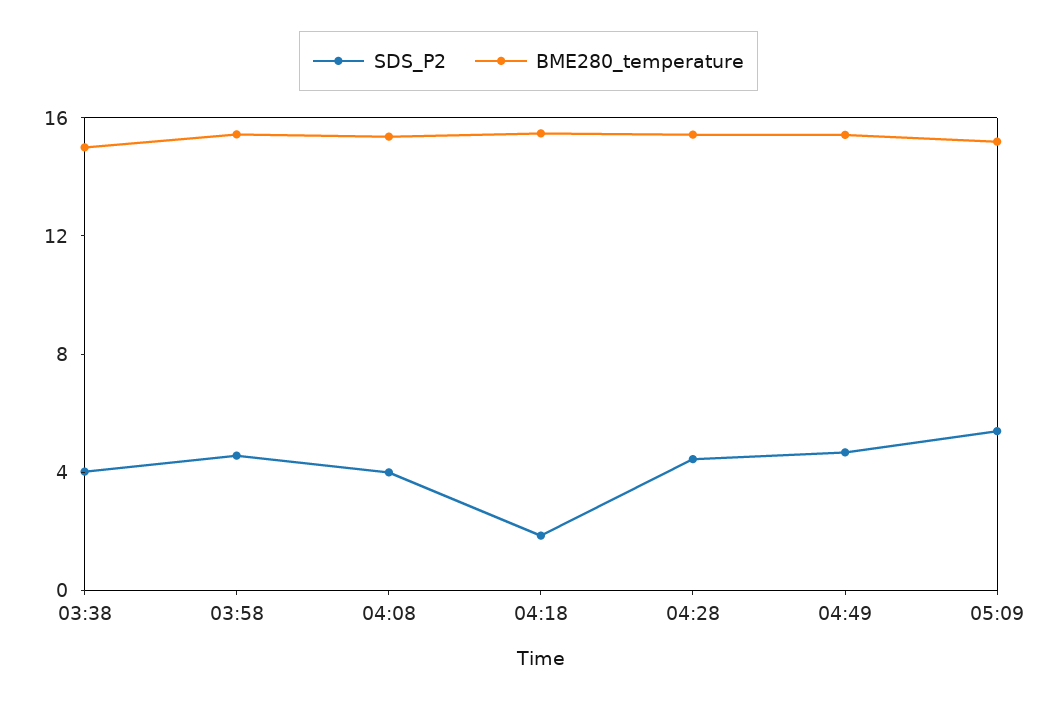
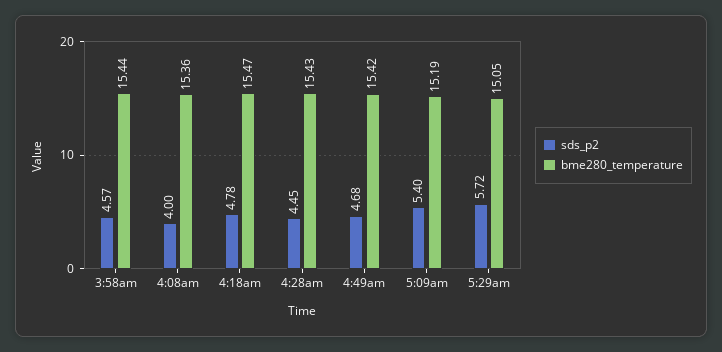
SDS_P2, 03:38: 4 -> none
BME280_temperature, 03:38: 15 -> none
SDS_P2, 04:18: 2 -> 4.78
SDS_P2, 5:29am: none -> 5.72
BME280_temperature, 5:29am: none -> 15.05

